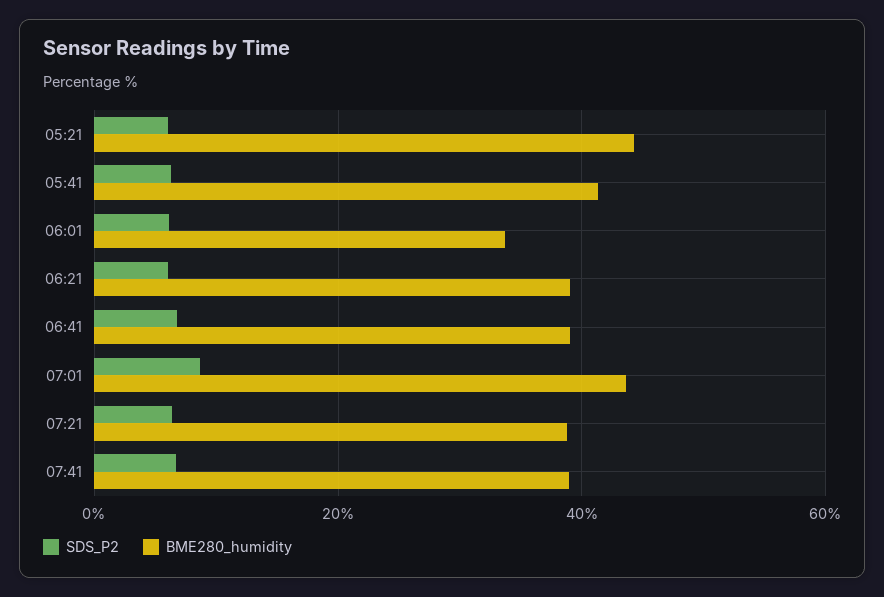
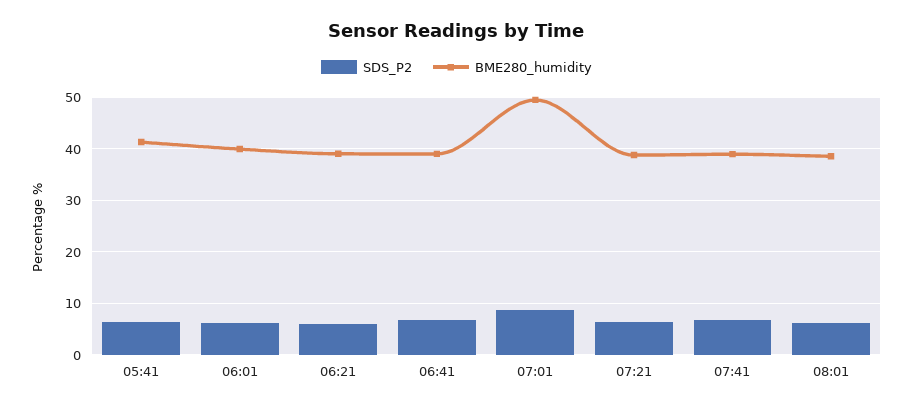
SDS_P2, 05:21: 6 -> none
BME280_humidity, 05:21: 44 -> none
BME280_humidity, 06:01: 34 -> 40
BME280_humidity, 07:01: 44 -> 50
SDS_P2, 08:01: none -> 6
BME280_humidity, 08:01: none -> 38

